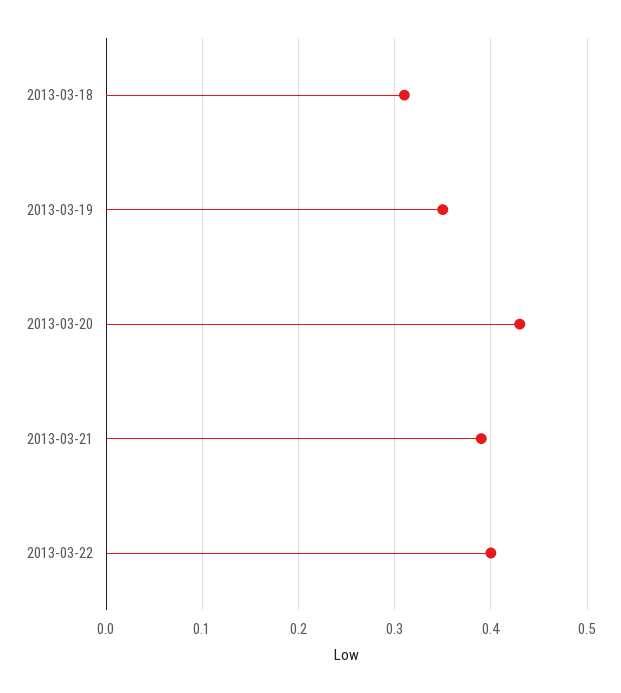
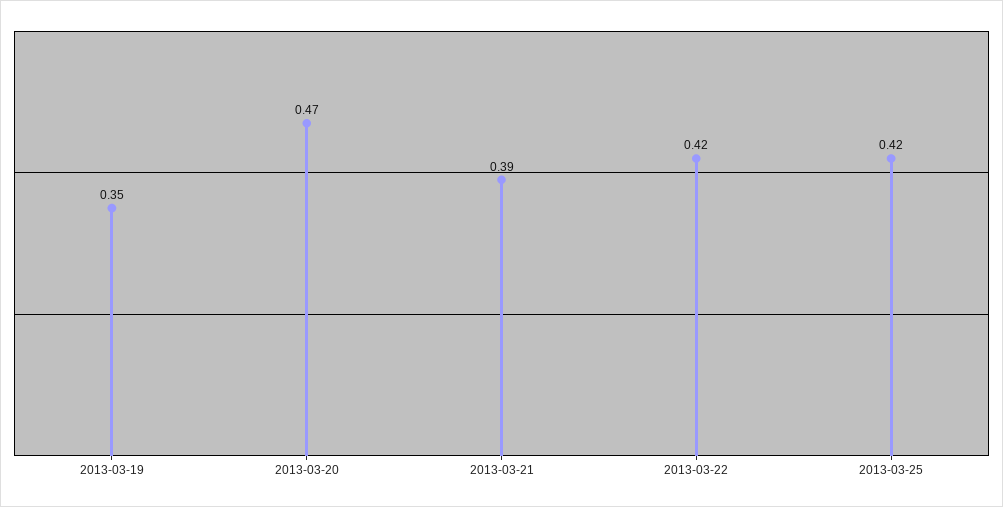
2013-03-18: 0.31 -> none
2013-03-20: 0.43 -> 0.47
2013-03-22: 0.4 -> 0.42
2013-03-25: none -> 0.42

